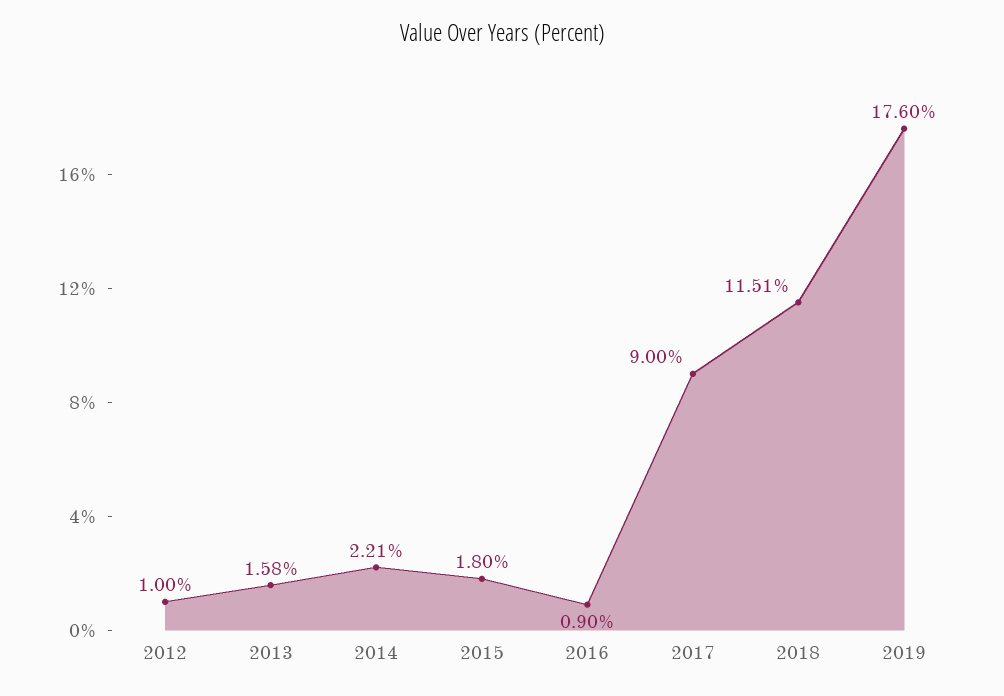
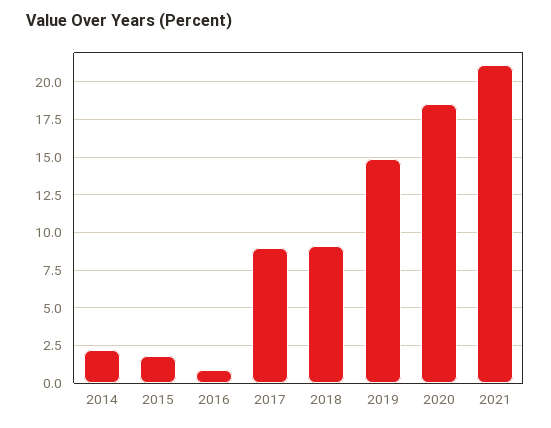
2012: 1 -> none
2013: 1.58 -> none
2018: 11.51 -> 9
2019: 17.6 -> 15
2020: none -> 18.5
2021: none -> 21

